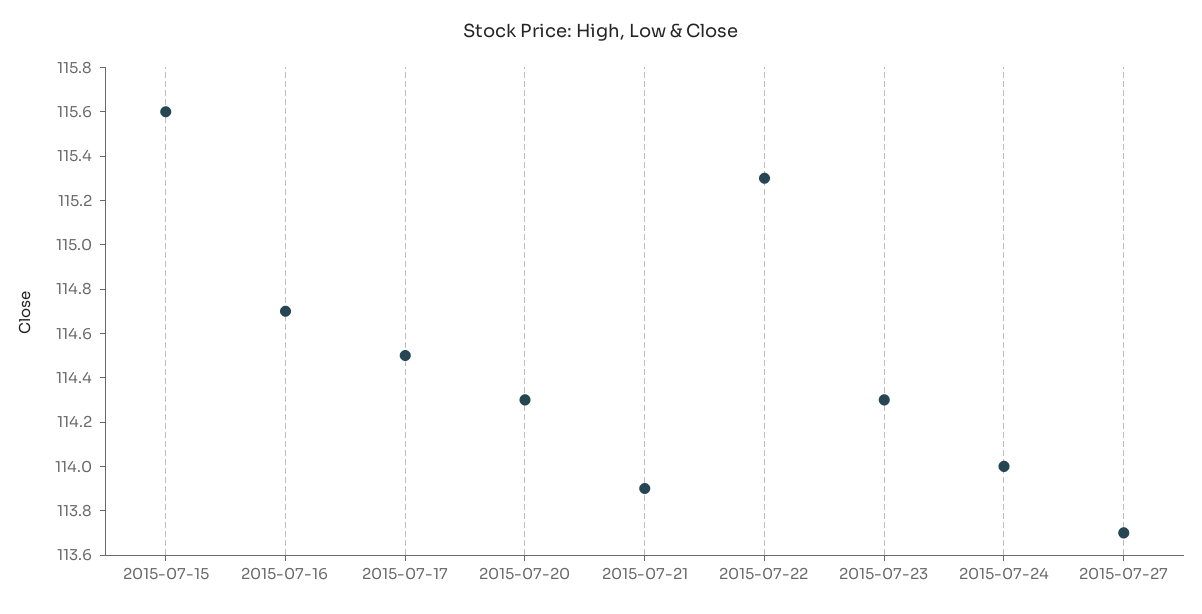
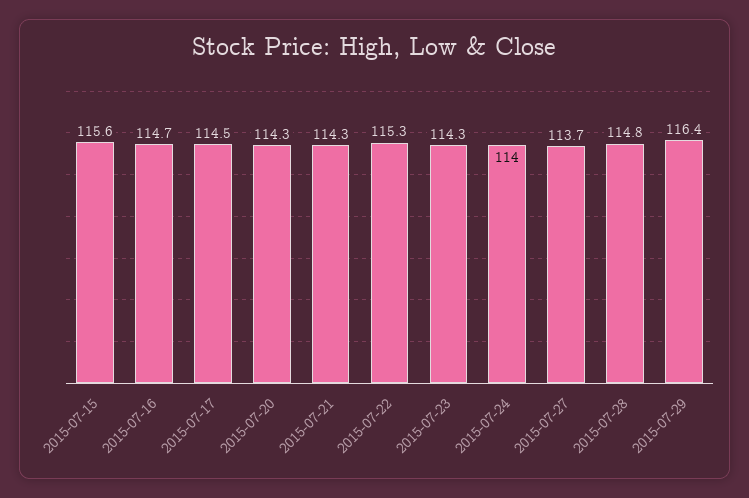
2015-07-21: 113.9 -> 114.3
2015-07-28: none -> 114.8
2015-07-29: none -> 116.4

